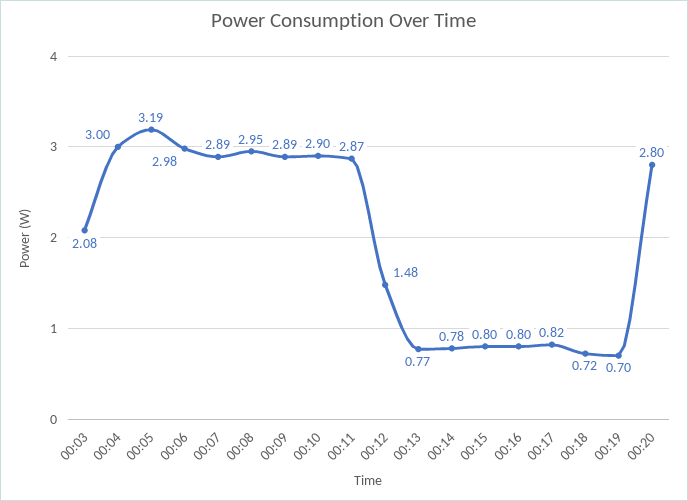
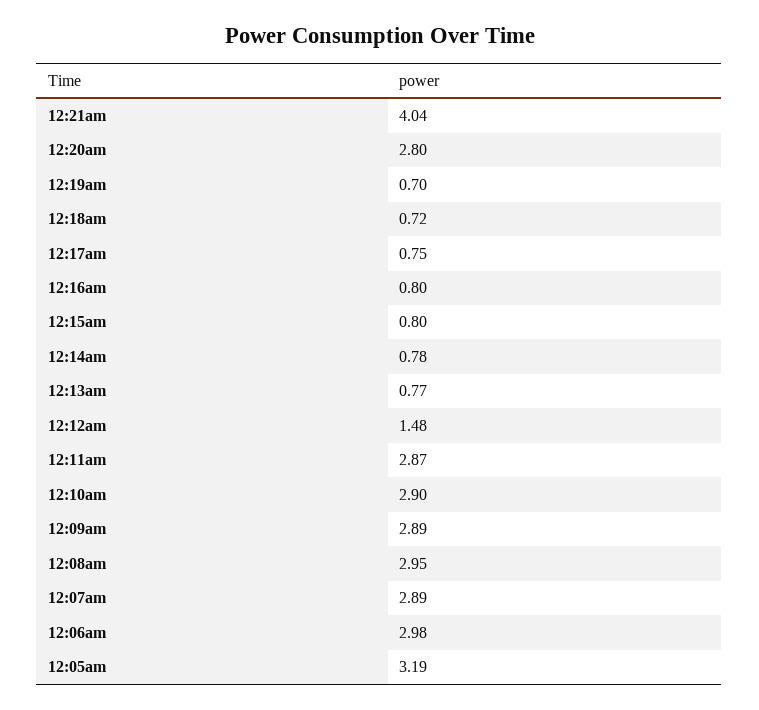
00:03: 2.08 -> none
00:04: 3 -> none
00:17: 0.82 -> 0.75
12:21am: none -> 4.04

